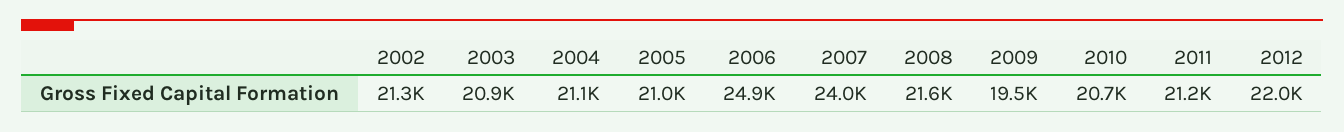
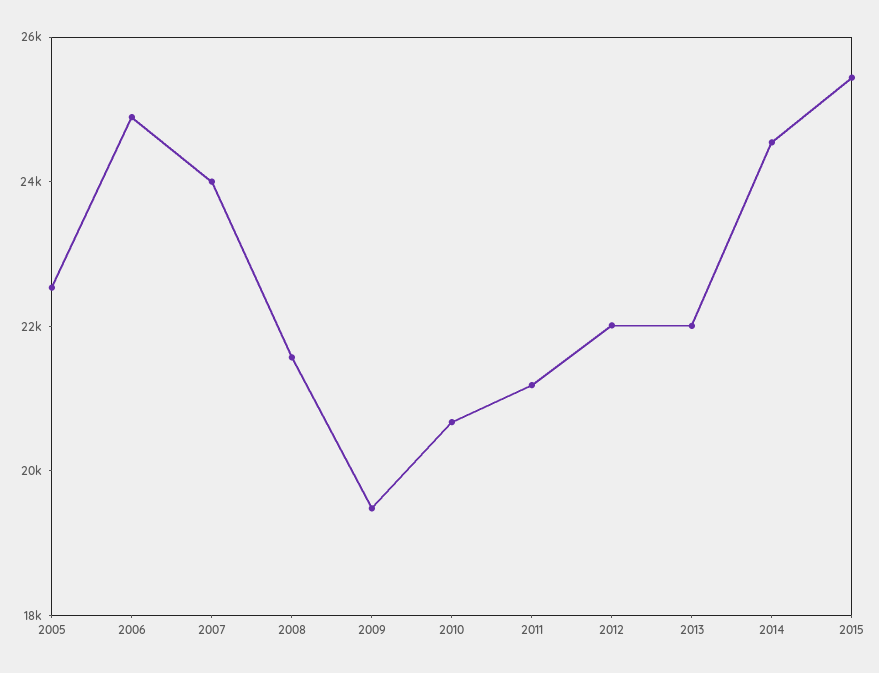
2002: 21300 -> none
2003: 20900 -> none
2004: 21100 -> none
2005: 21000 -> 22500
2013: none -> 22000
2014: none -> 24500
2015: none -> 25500

